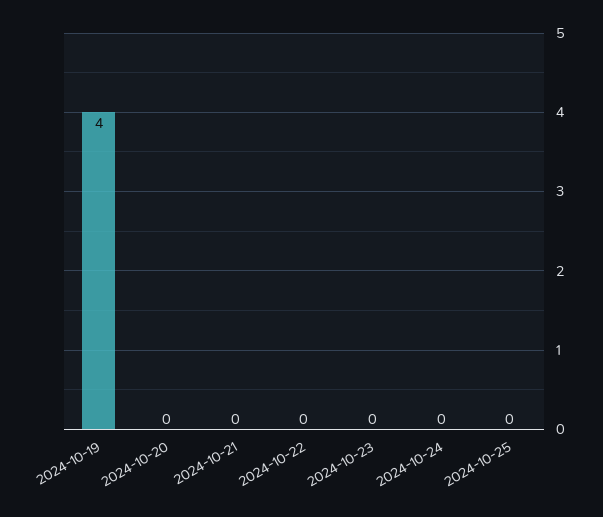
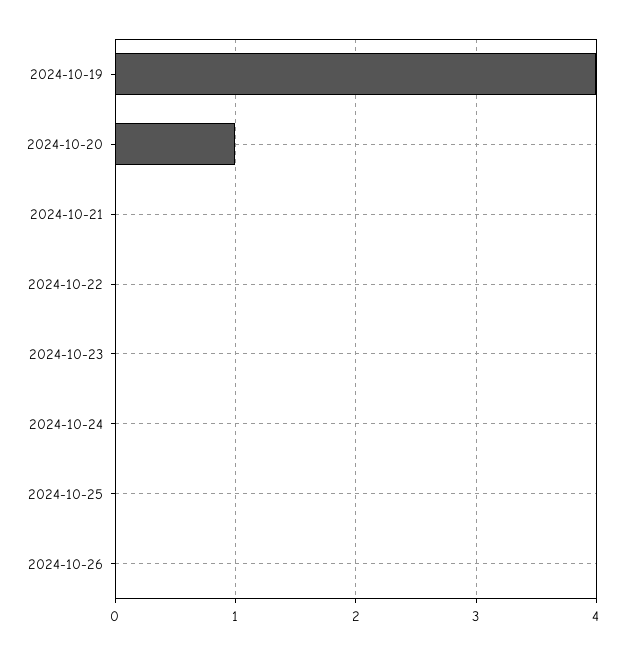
2024-10-20: 0 -> 1
2024-10-26: none -> 0

